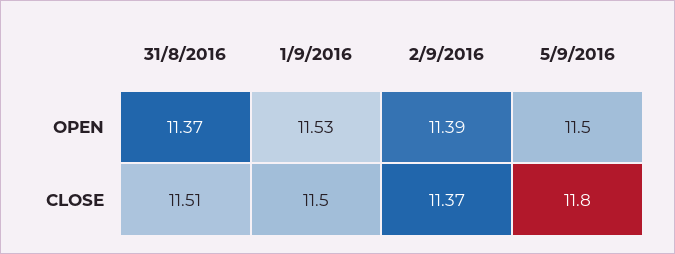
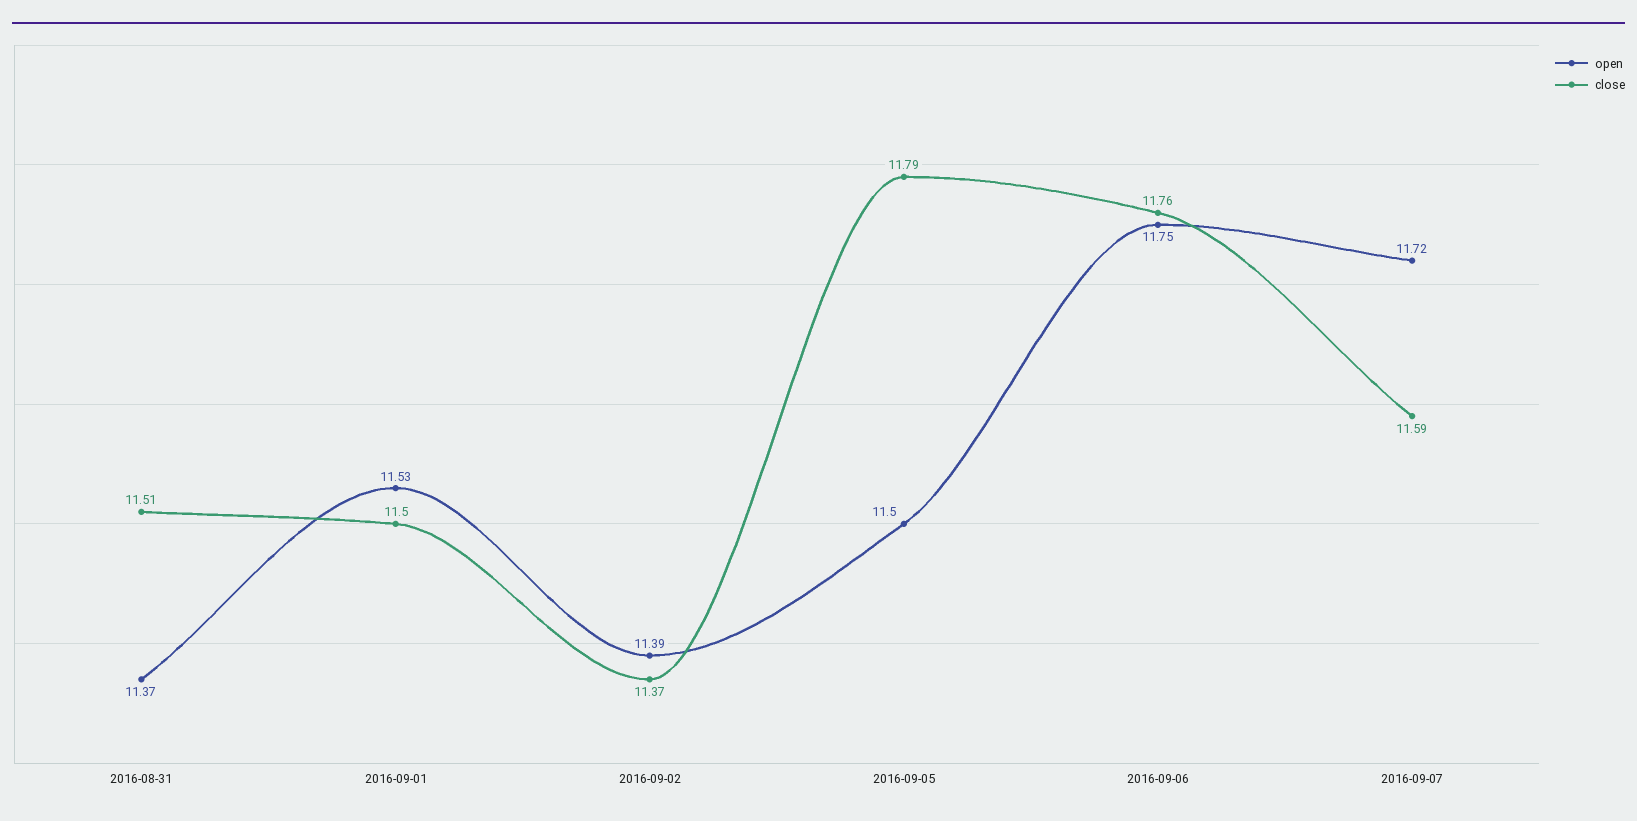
CLOSE, 5/9/2016: 11.8 -> 11.79
OPEN, 2016-09-06: none -> 11.75
CLOSE, 2016-09-06: none -> 11.76
OPEN, 2016-09-07: none -> 11.72
CLOSE, 2016-09-07: none -> 11.59

